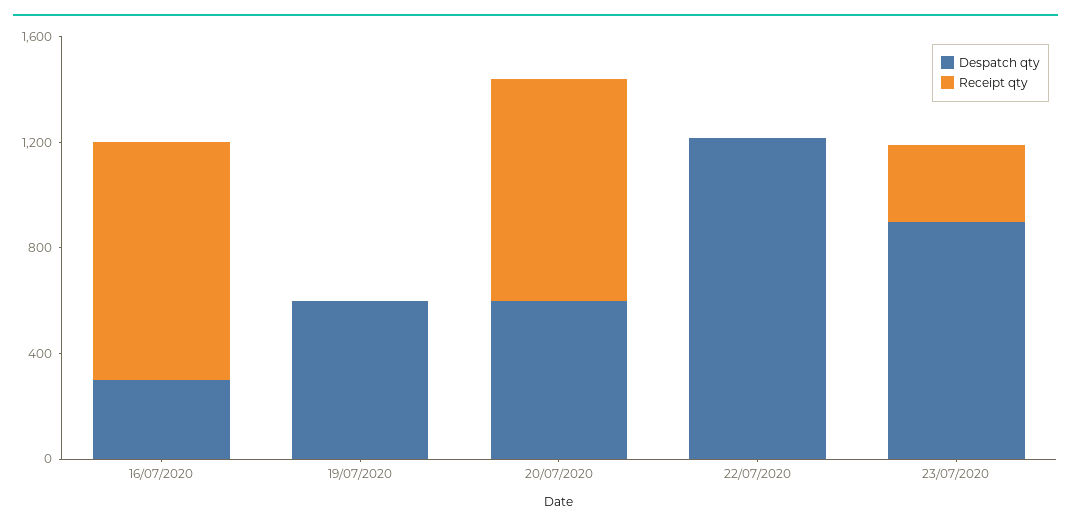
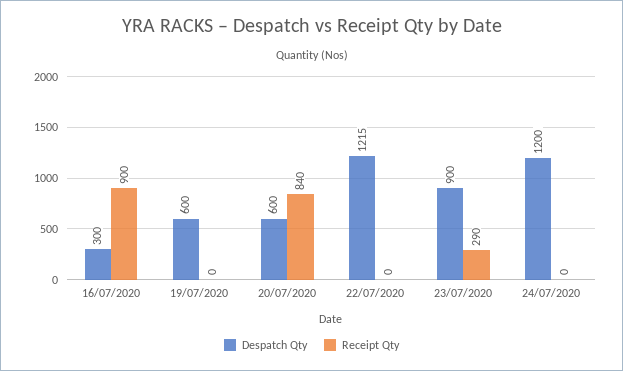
Despatch qty, 24/07/2020: none -> 1200
Receipt qty, 24/07/2020: none -> 0

